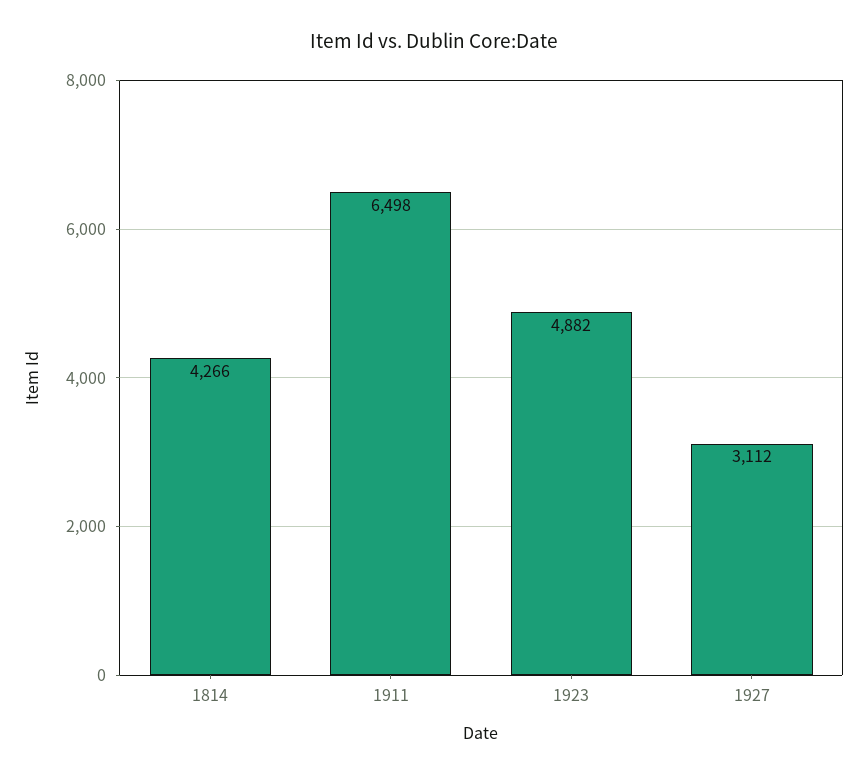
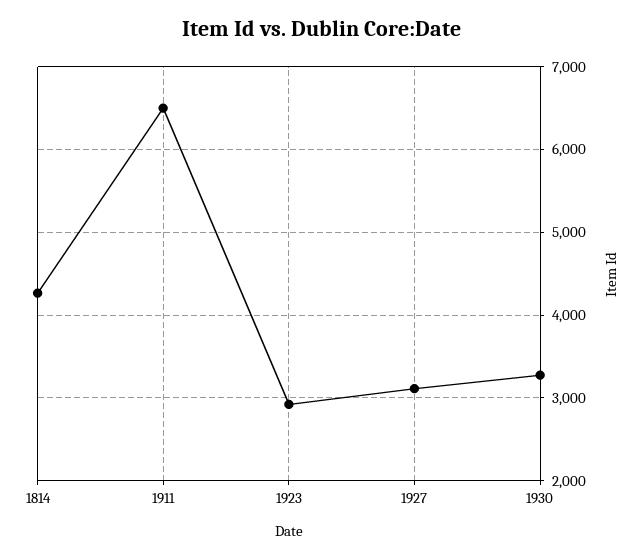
1923: 4882 -> 2900
1930: none -> 3300

